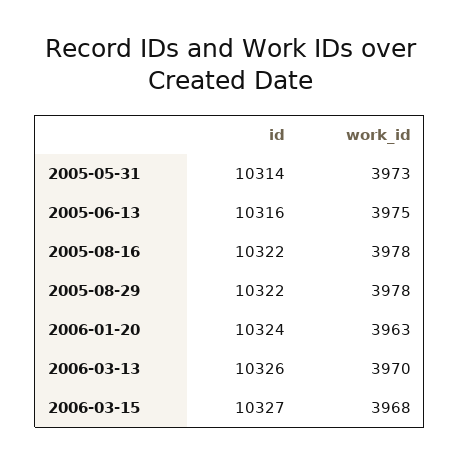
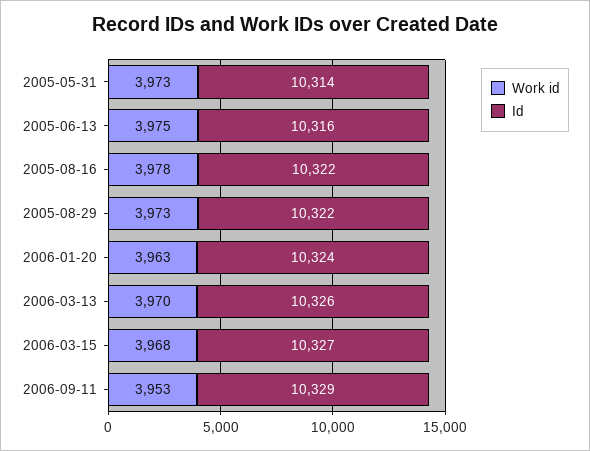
work_id, 2005-08-29: 3978 -> 3973
work_id, 2006-09-11: none -> 3953
id, 2006-09-11: none -> 10329

